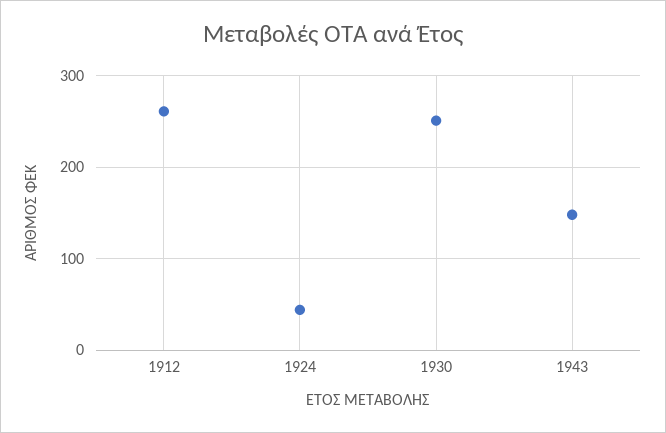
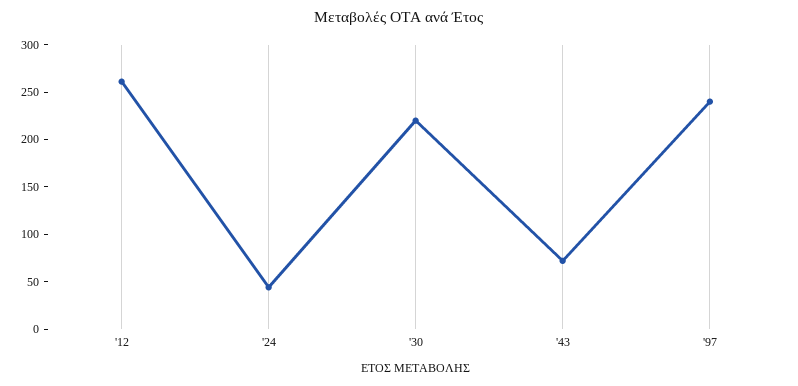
1930: 250 -> 220
1943: 150 -> 70
'97: none -> 240

